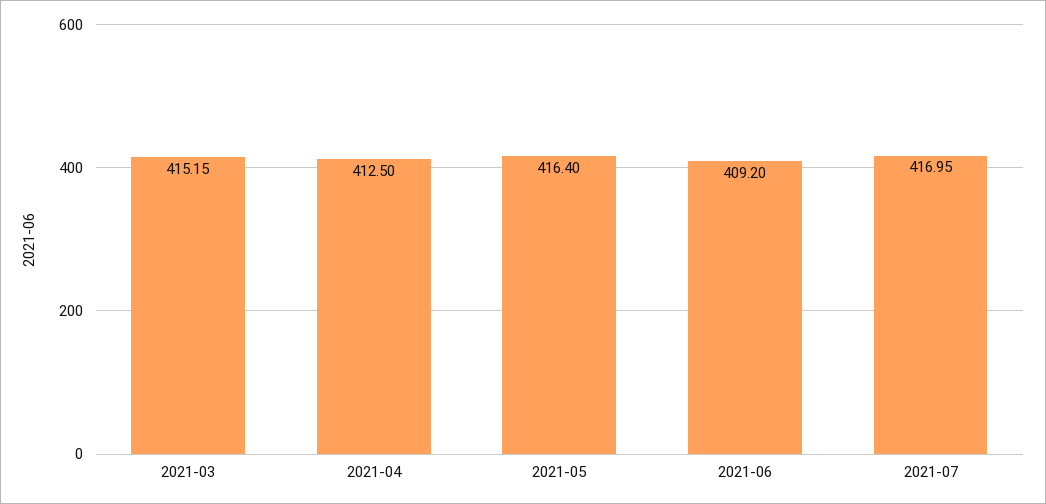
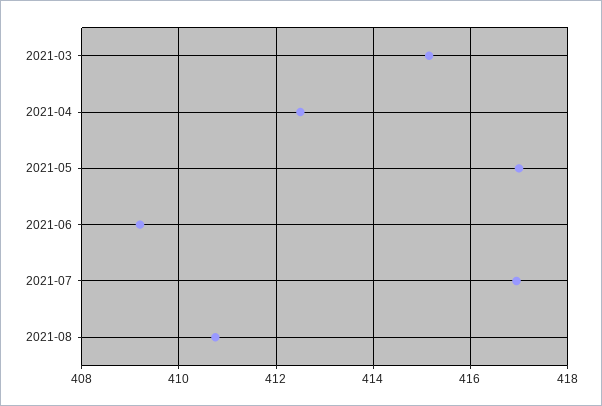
2021-05: 416.4 -> 417
2021-08: none -> 410.8

